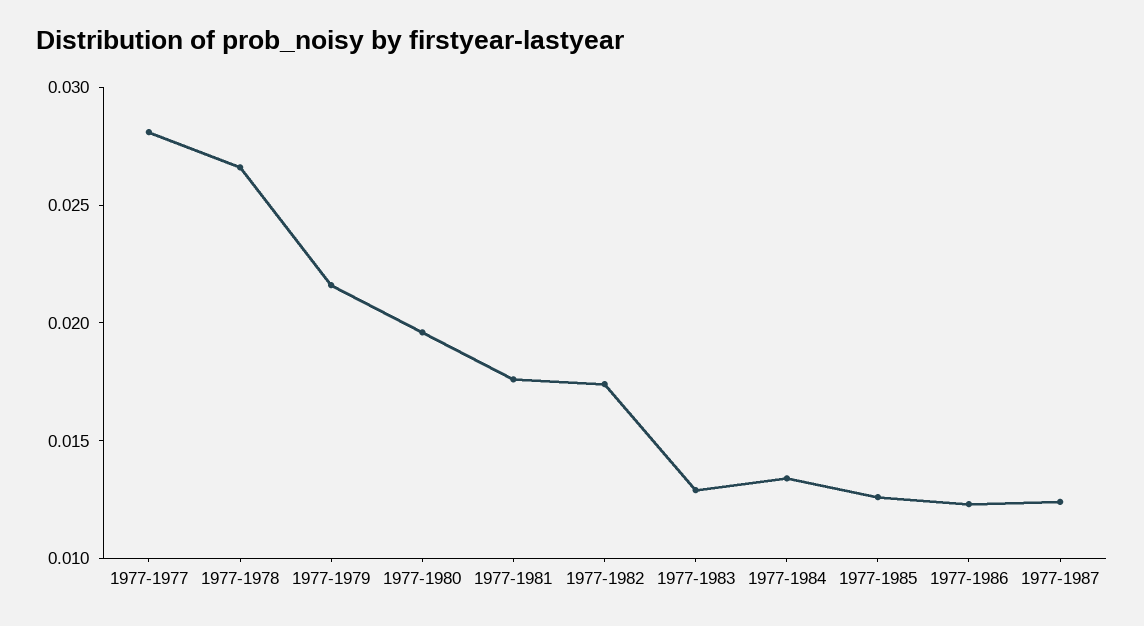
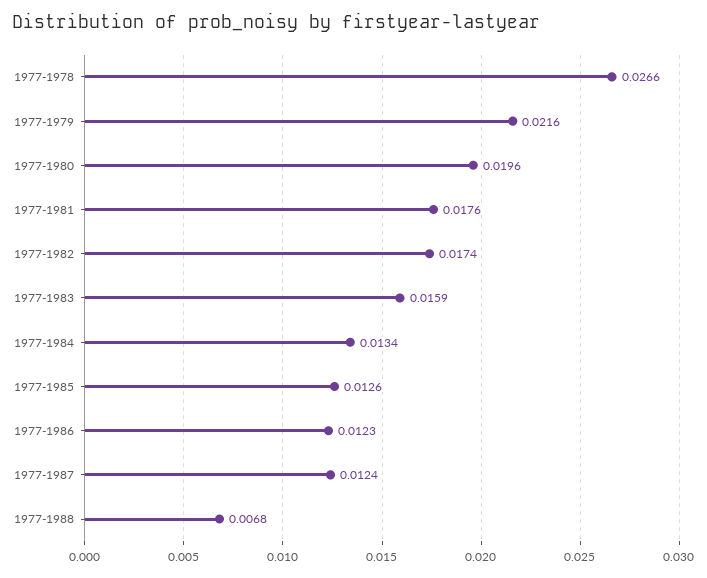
1977-1977: 0.028 -> none
1977-1983: 0.013 -> 0.0159
1977-1988: none -> 0.0068

